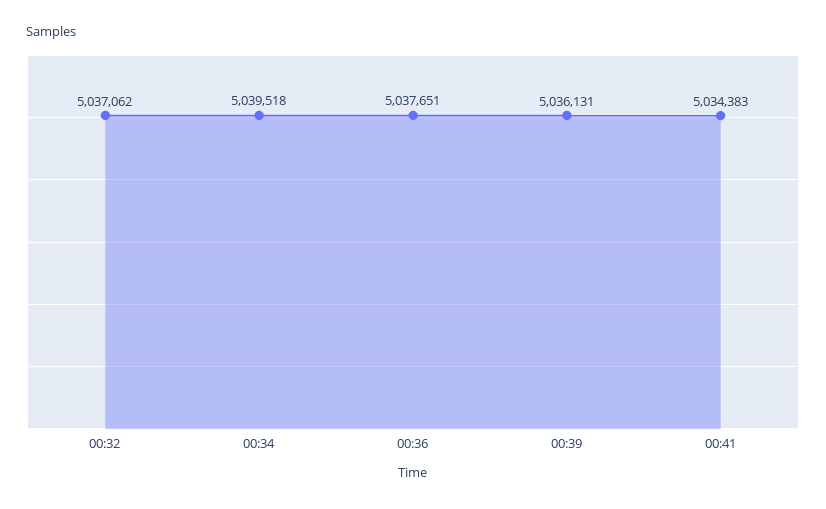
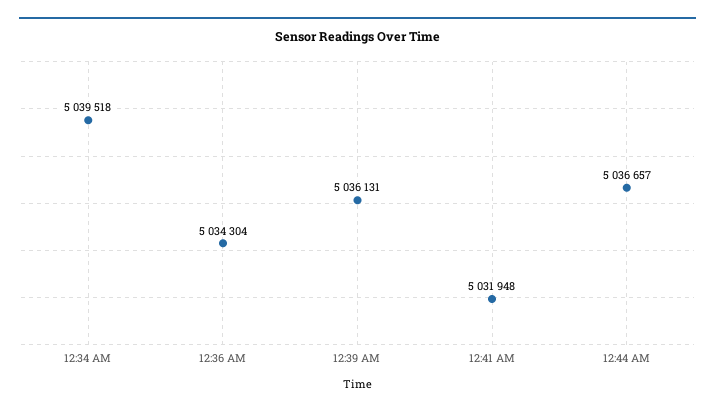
00:32: 5037062 -> none
00:36: 5037651 -> 5034304
00:41: 5034383 -> 5031948
12:44 AM: none -> 5036657

